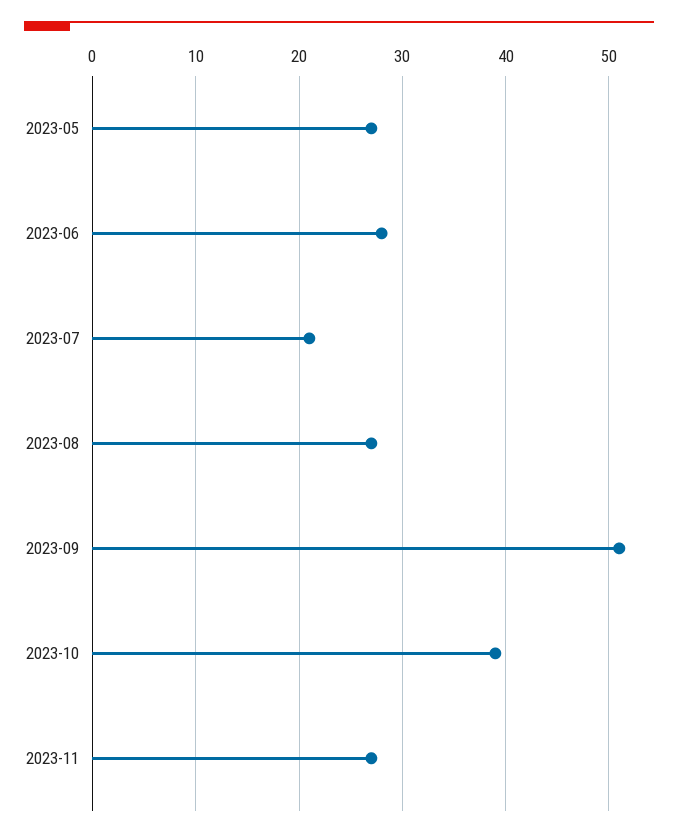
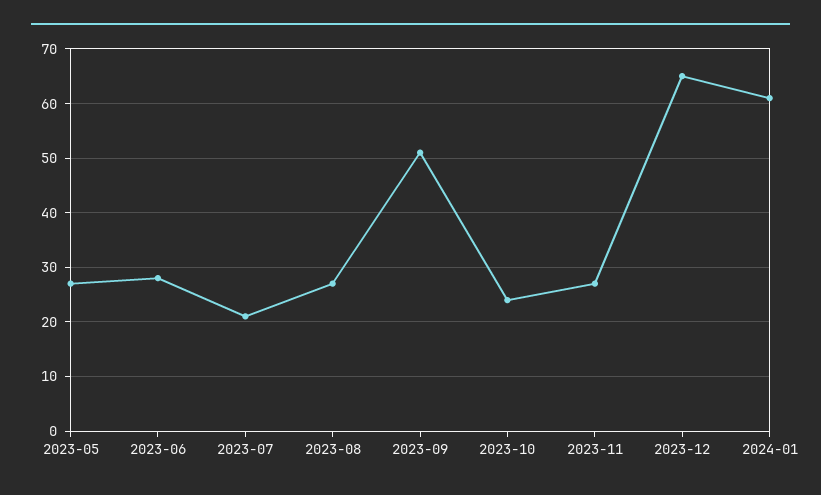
2023-10: 39 -> 25
2023-12: none -> 65
2024-01: none -> 60

